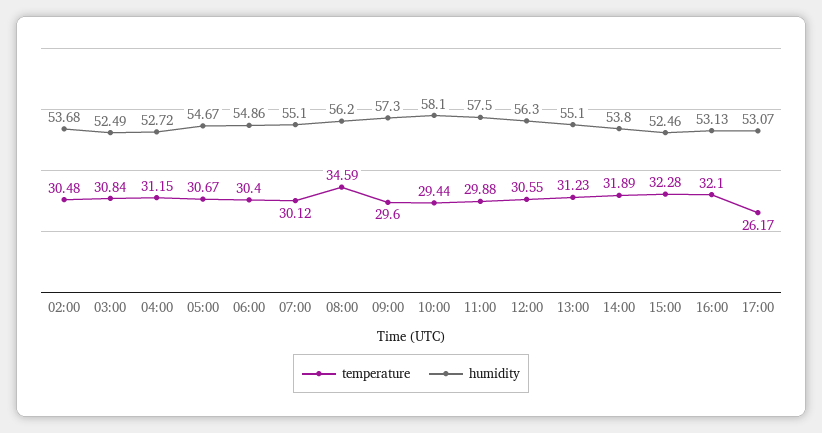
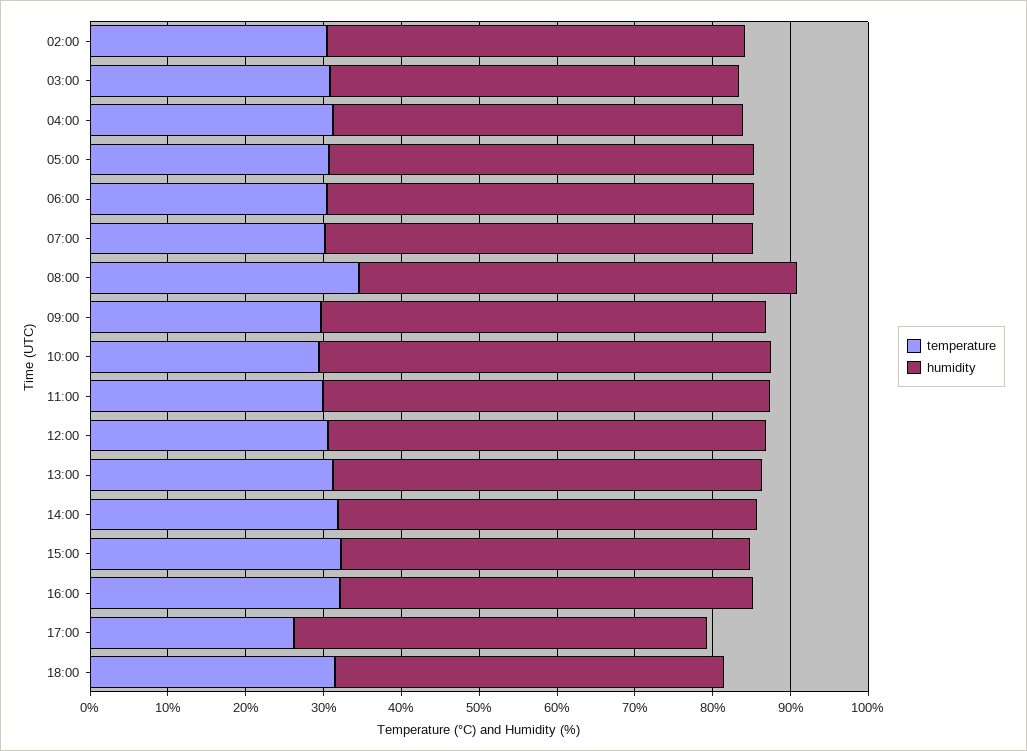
temperature, 18:00: none -> 32
humidity, 18:00: none -> 50

